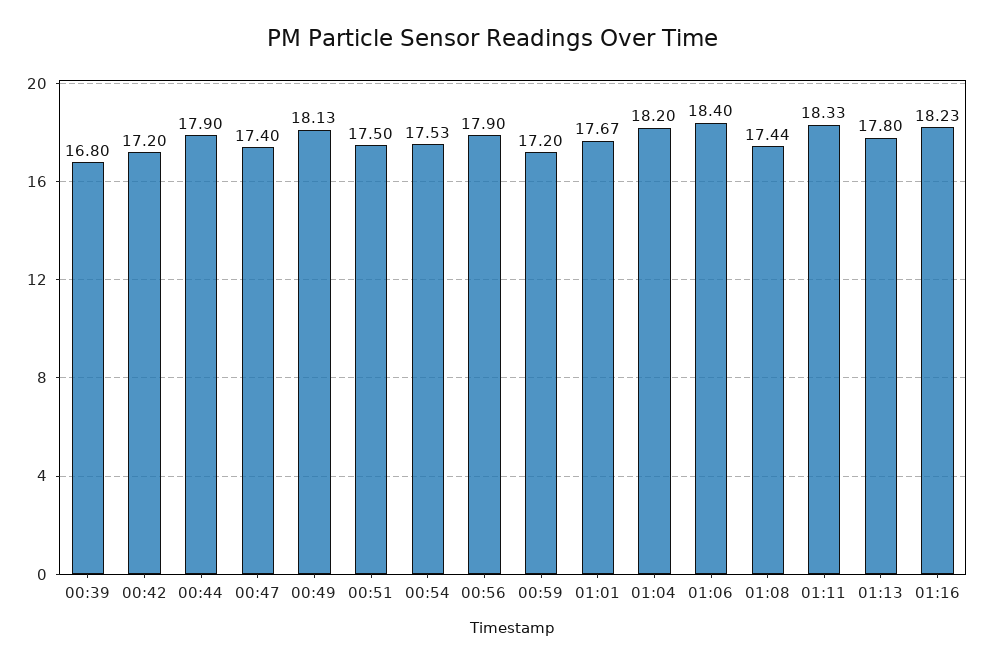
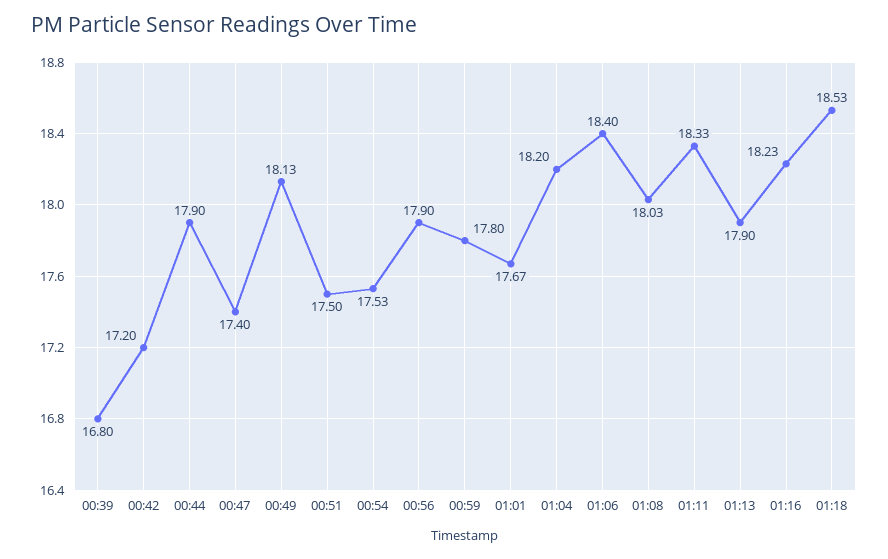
00:59: 17.2 -> 17.8
01:08: 17.44 -> 18.03
01:13: 17.8 -> 17.9
01:18: none -> 18.53

